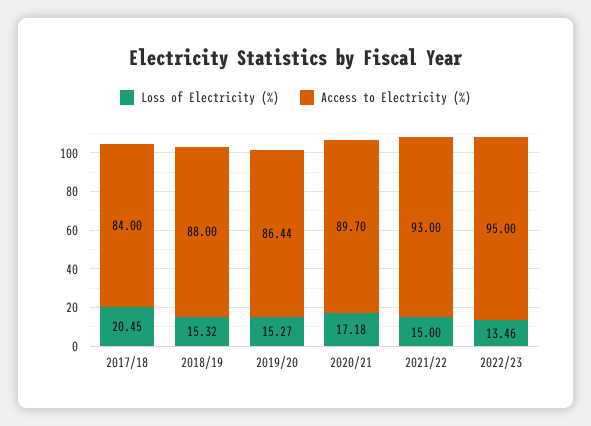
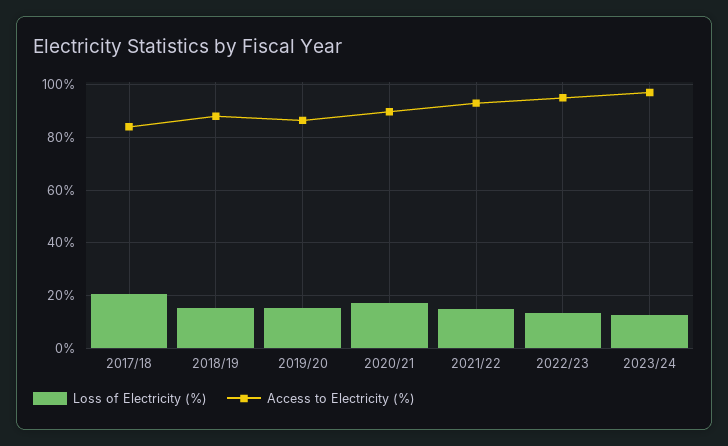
Loss of Electricity (%), 2023/24: none -> 12.5
Access to Electricity (%), 2023/24: none -> 97.5

